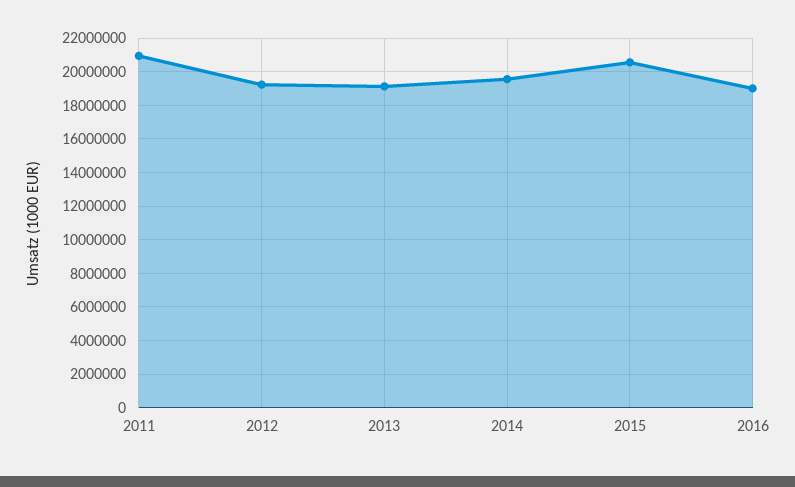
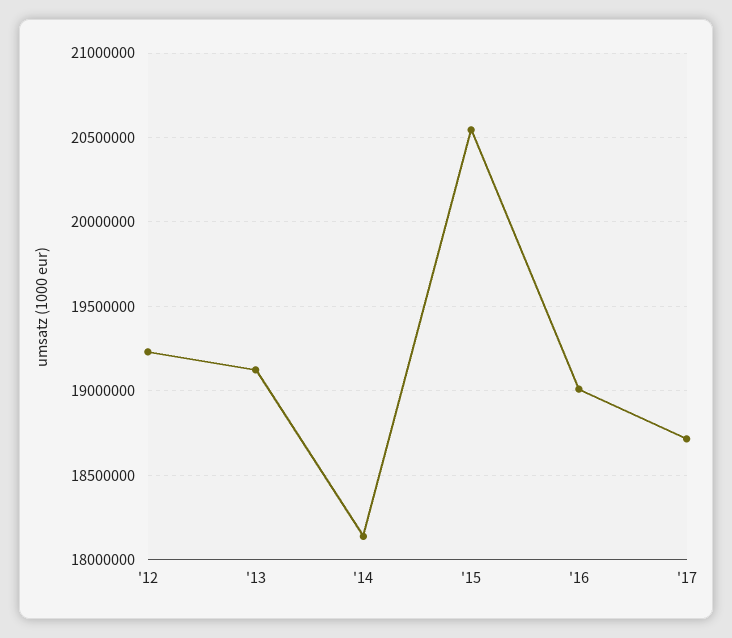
2011: 21000000 -> none
2014: 19500000 -> 18150000
'17: none -> 18700000

